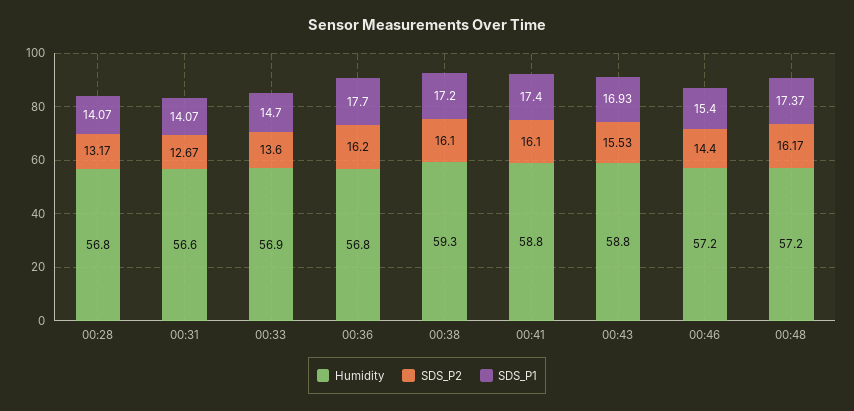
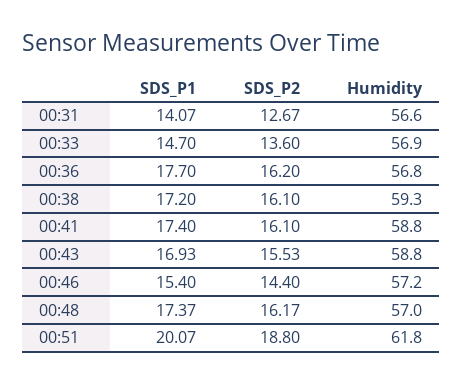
Humidity, 00:28: 56.8 -> none
SDS_P2, 00:28: 13.17 -> none
SDS_P1, 00:28: 14.07 -> none
Humidity, 00:48: 57.2 -> 57
SDS_P1, 00:51: none -> 20.07
SDS_P2, 00:51: none -> 18.8
Humidity, 00:51: none -> 61.8

